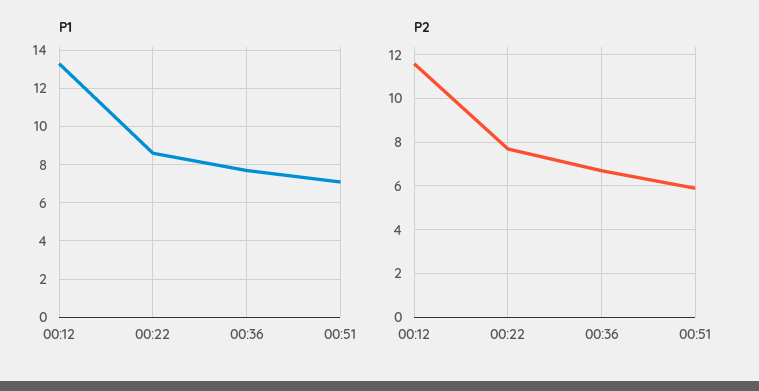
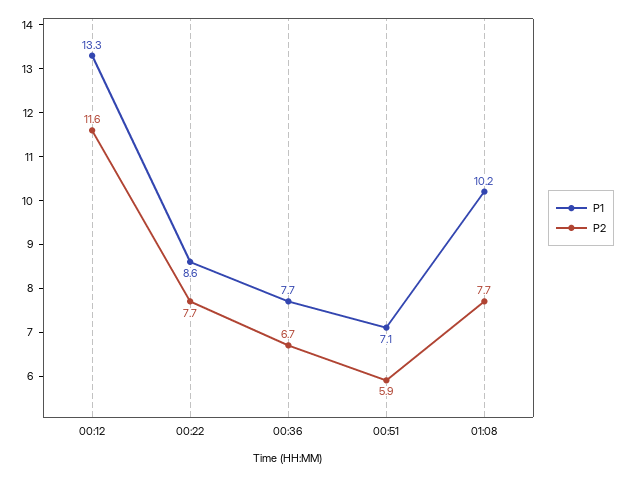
P1, 01:08: none -> 10.2
P2, 01:08: none -> 7.7

